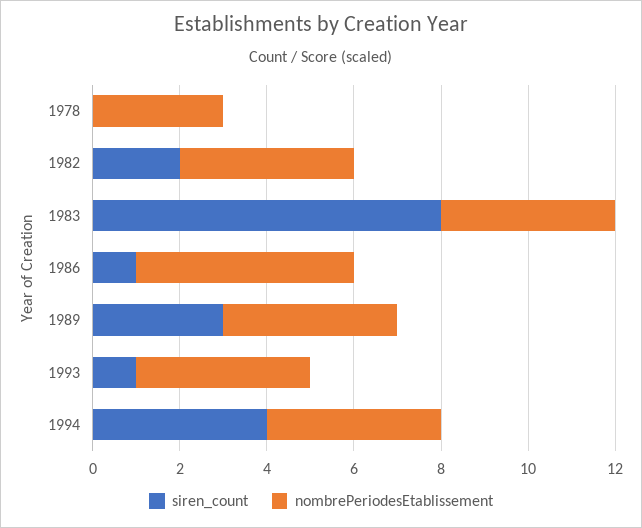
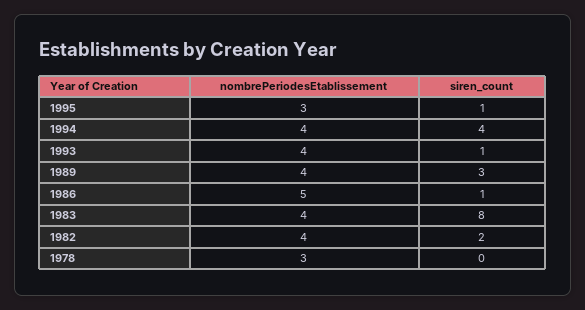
nombrePeriodesEtablissement, 1995: none -> 3
siren_count, 1995: none -> 1

